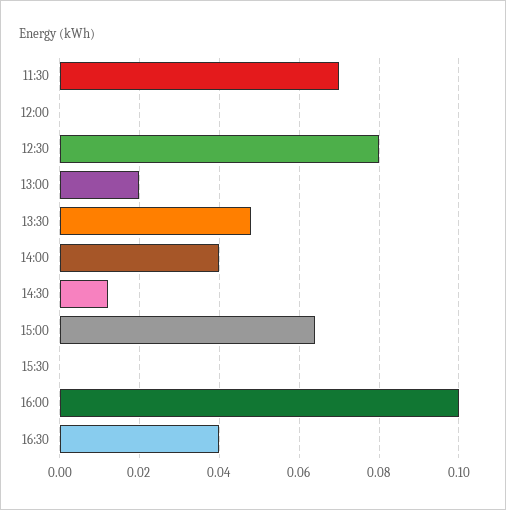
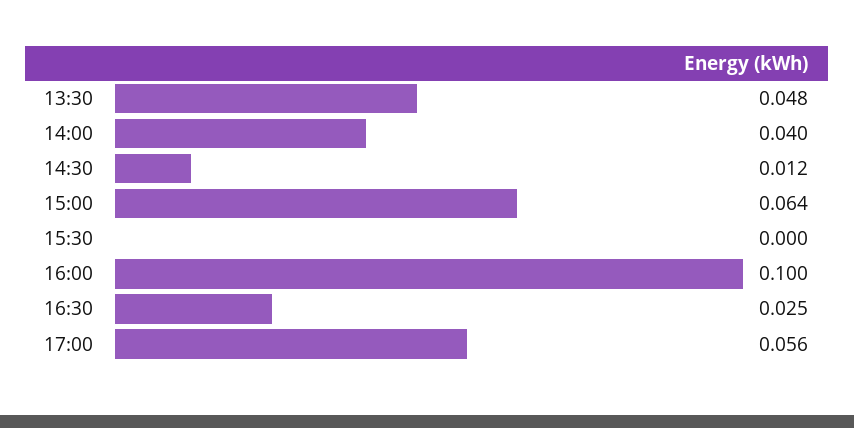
11:30: 0.07 -> none
12:00: 0 -> none
12:30: 0.08 -> none
13:00: 0.02 -> none
16:30: 0.04 -> 0.025
17:00: none -> 0.056

